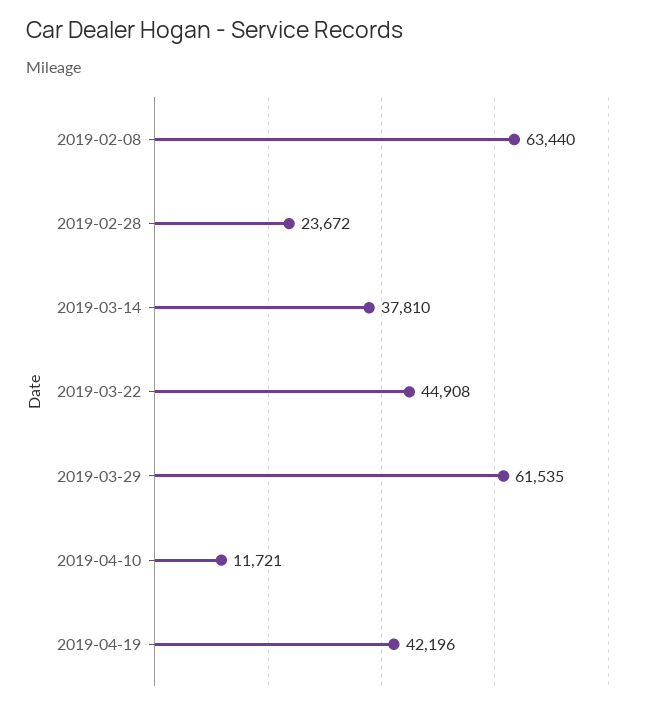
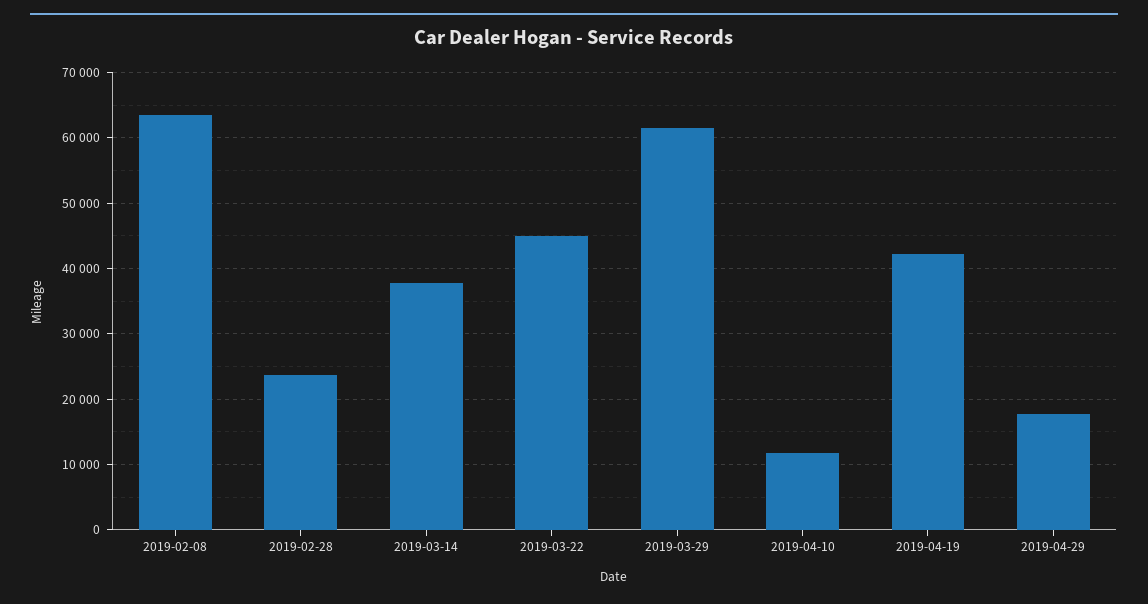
2019-04-29: none -> 18000

